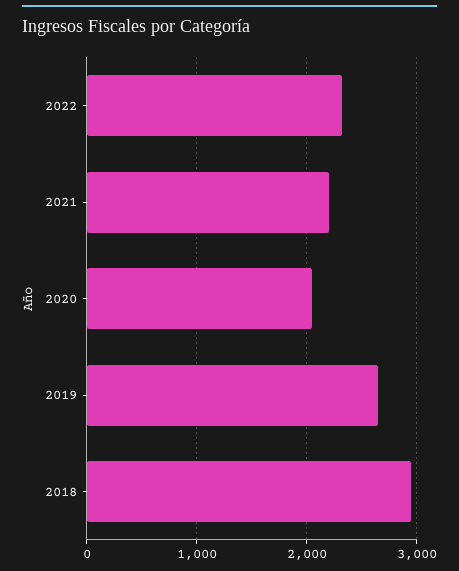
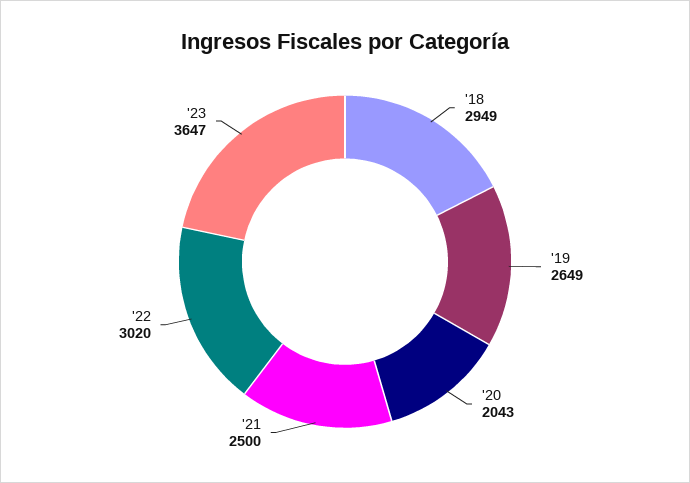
2022: 2300 -> 3020
2021: 2200 -> 2500
'23: none -> 3647

